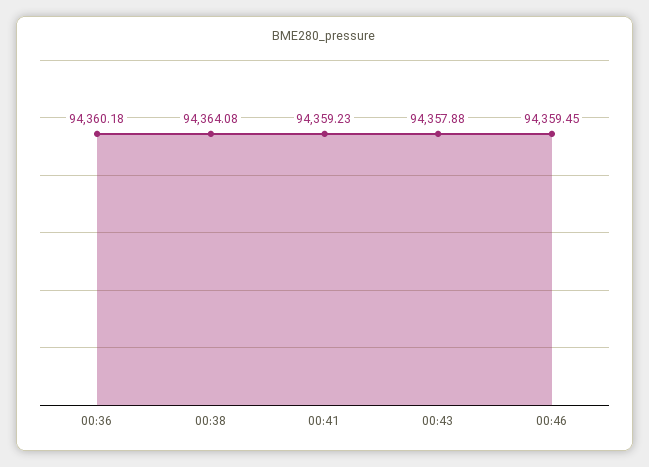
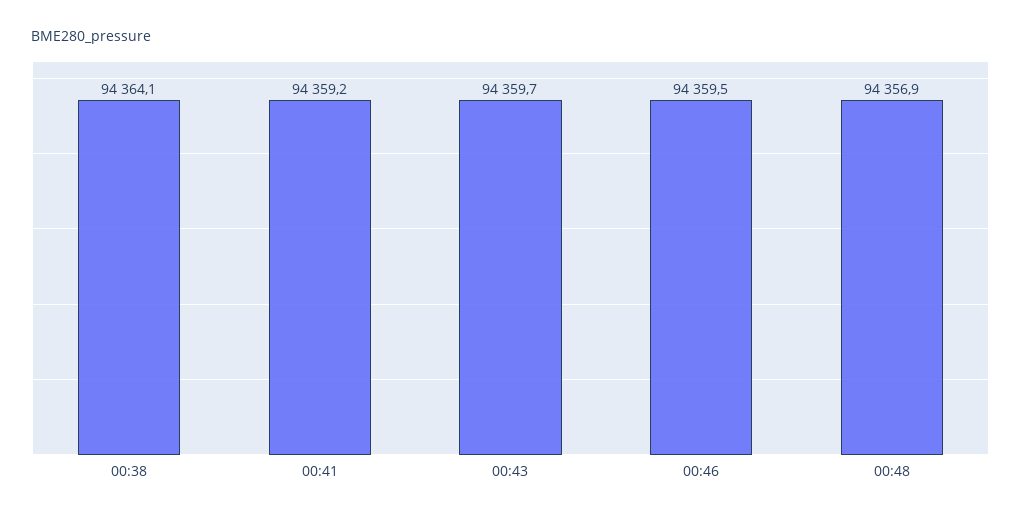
00:36: 94360.18 -> none
00:43: 94357.88 -> 94359.7
00:48: none -> 94356.9

